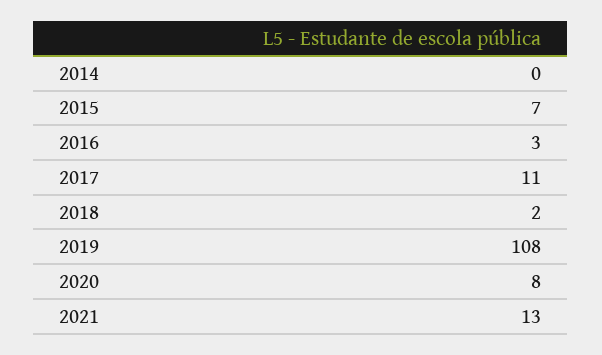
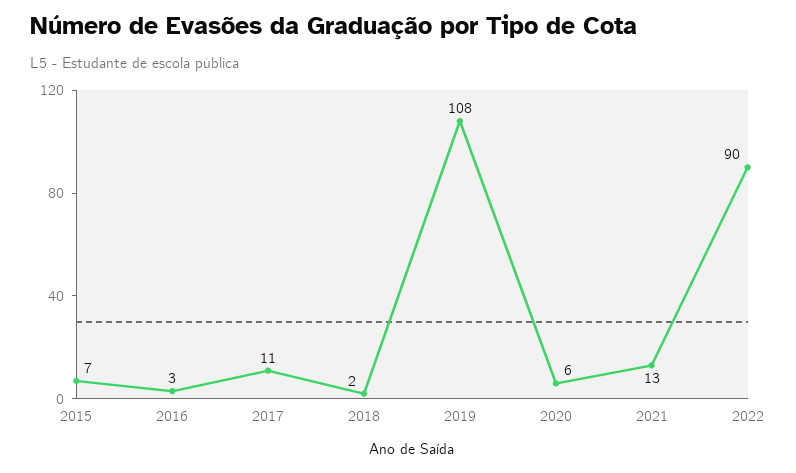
2014: 0 -> none
2020: 8 -> 6
2022: none -> 90

